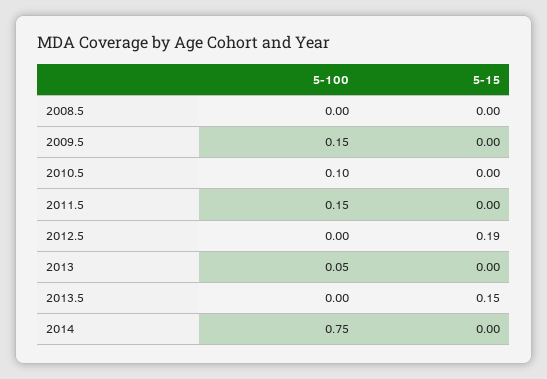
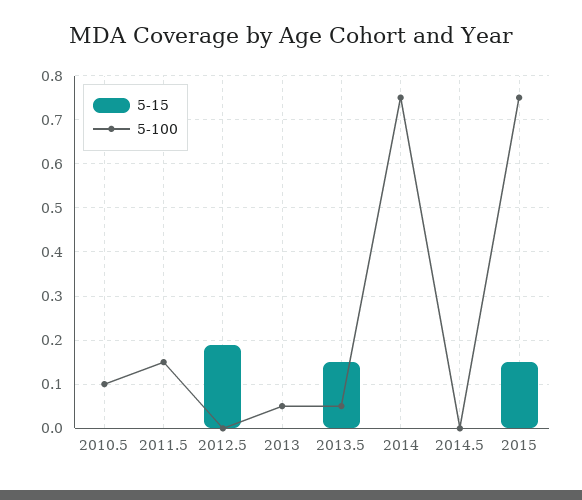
5-100, 2008.5: 0 -> none
5-15, 2008.5: 0 -> none
5-100, 2009.5: 0.15 -> none
5-15, 2009.5: 0 -> none
5-100, 2013.5: 0 -> 0.05
5-15, 2014.5: none -> 0
5-100, 2014.5: none -> 0
5-15, 2015: none -> 0.15
5-100, 2015: none -> 0.75

